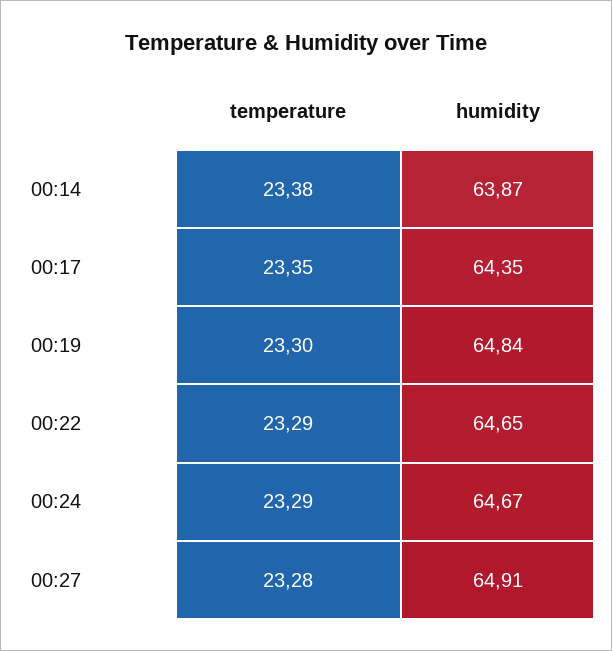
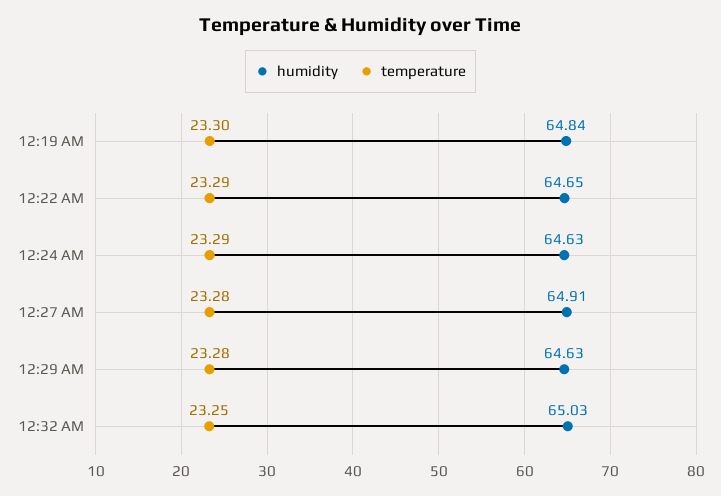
temperature, 00:14: 23.38 -> none
humidity, 00:14: 63.87 -> none
temperature, 00:17: 23.35 -> none
humidity, 00:17: 64.35 -> none
humidity, 00:24: 64.67 -> 64.63
humidity, 12:29 AM: none -> 64.63
temperature, 12:29 AM: none -> 23.28
humidity, 12:32 AM: none -> 65.03
temperature, 12:32 AM: none -> 23.25

